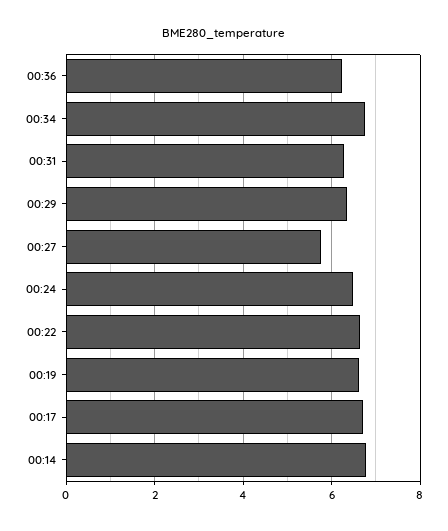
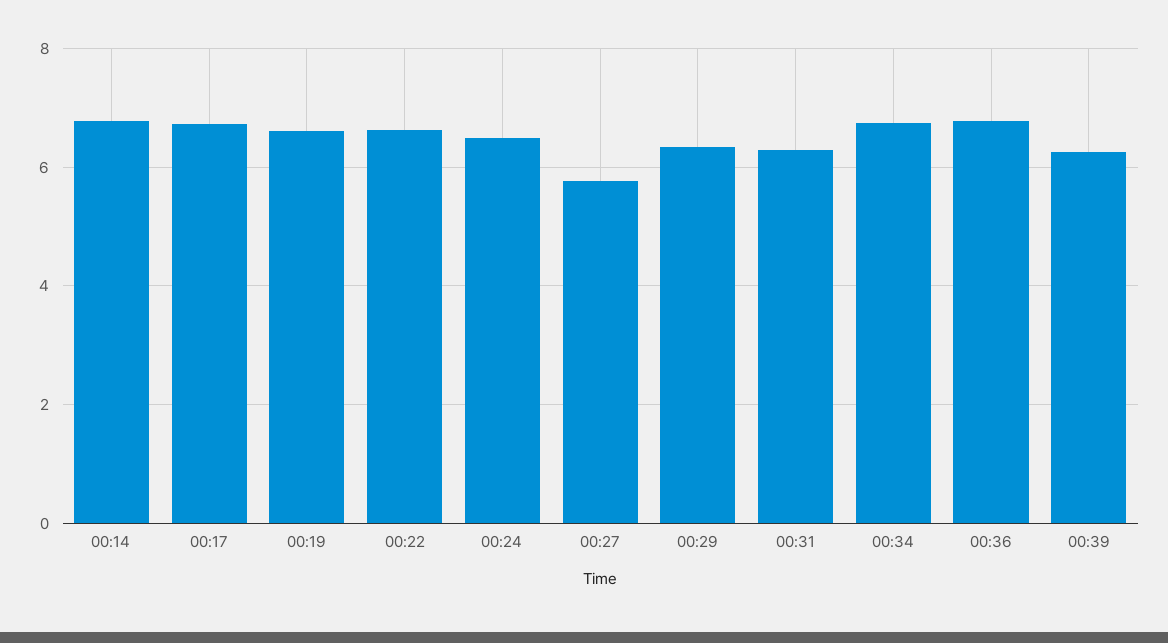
00:36: 6.2 -> 6.8
00:39: none -> 6.2

